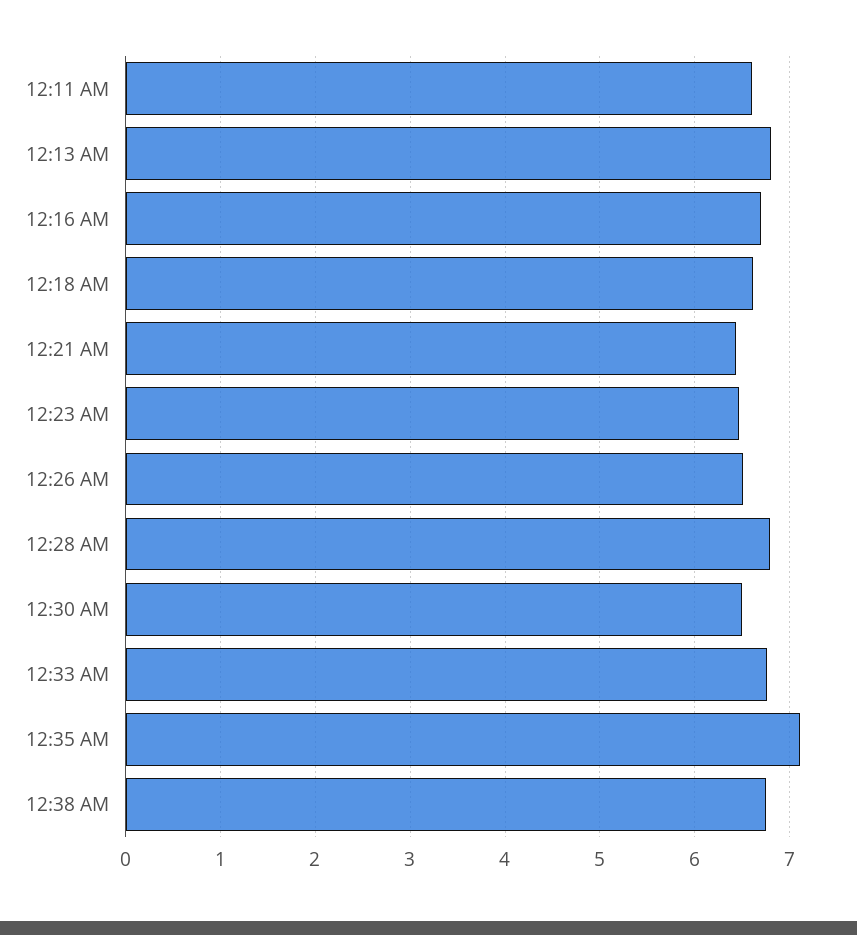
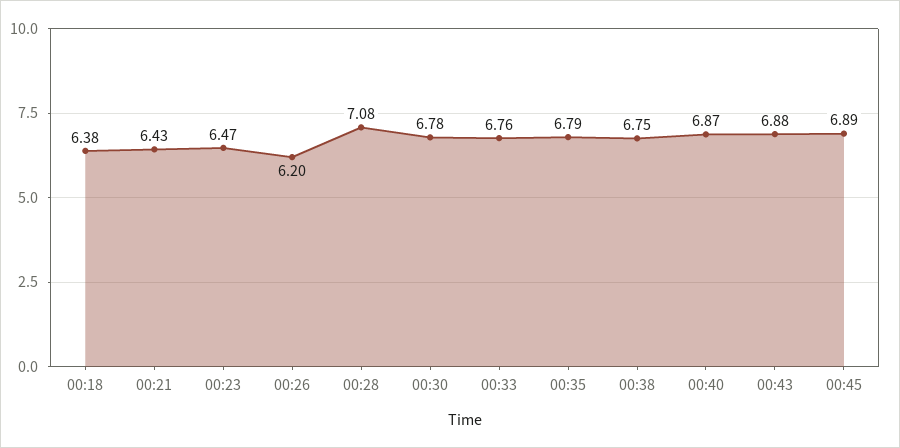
12:11 AM: 6.6 -> none
12:13 AM: 6.8 -> none
12:16 AM: 6.7 -> none
12:18 AM: 6.6 -> 6.38
12:26 AM: 6.5 -> 6.2
12:28 AM: 6.8 -> 7.08
12:30 AM: 6.5 -> 6.78
12:35 AM: 7.1 -> 6.79
00:40: none -> 6.87
00:43: none -> 6.88
00:45: none -> 6.89

